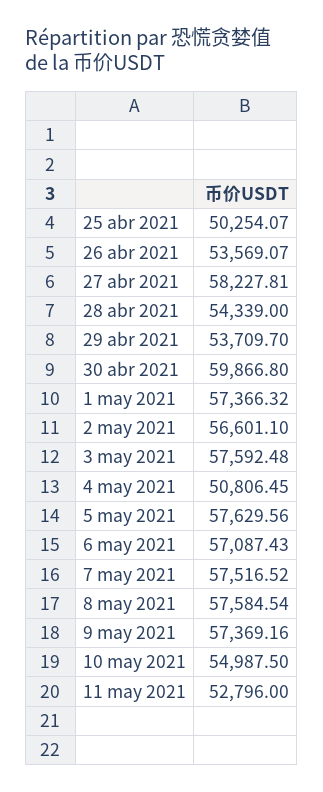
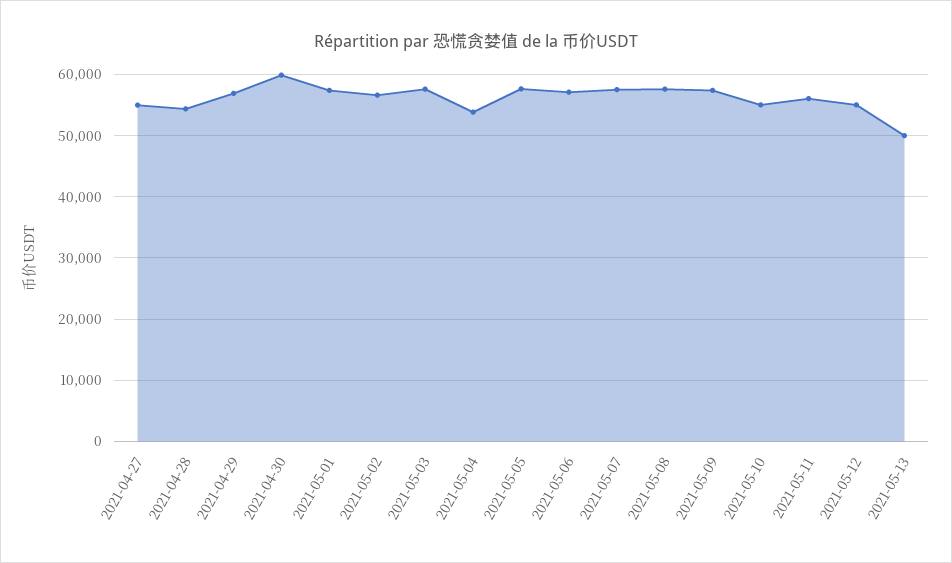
25 abr 2021: 50254.07 -> none
26 abr 2021: 53569.07 -> none
27 abr 2021: 58227.81 -> 55000
29 abr 2021: 53709.7 -> 57000
4 may 2021: 50806.45 -> 54000
11 may 2021: 52796 -> 56000
2021-05-12: none -> 55000
2021-05-13: none -> 50000

